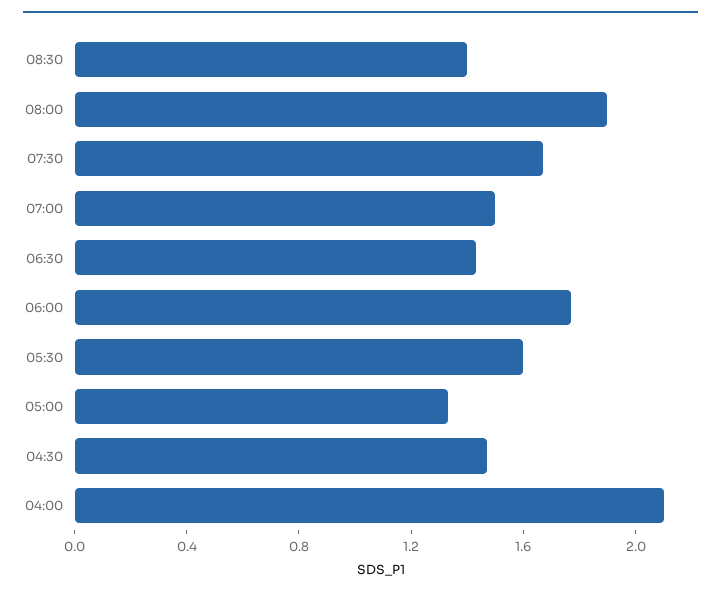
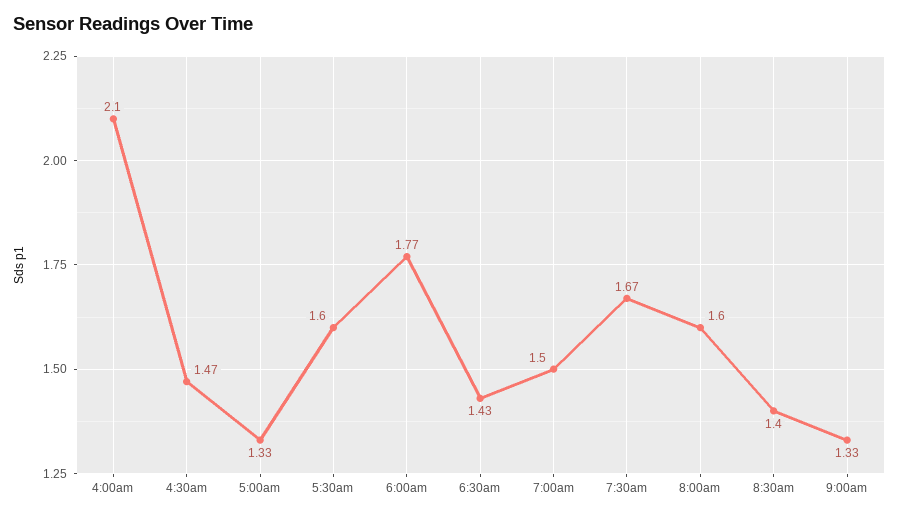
08:00: 1.9 -> 1.6
9:00am: none -> 1.33

